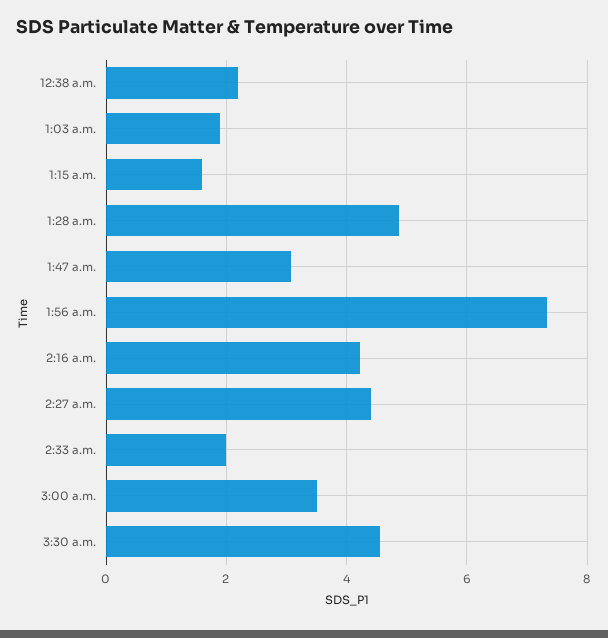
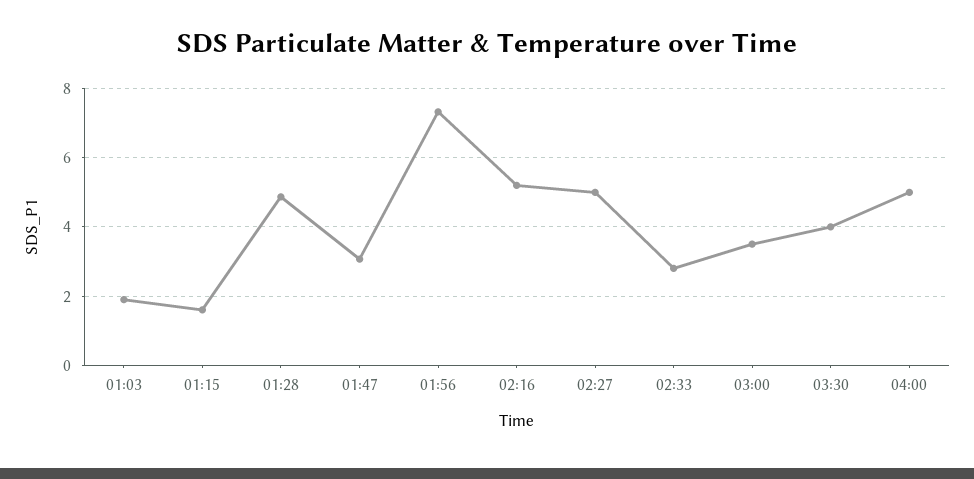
12:38 a.m.: 2.2 -> none
2:16 a.m.: 4.2 -> 5.2
2:27 a.m.: 4.4 -> 5
2:33 a.m.: 2 -> 2.8
3:30 a.m.: 4.6 -> 4
04:00: none -> 5

